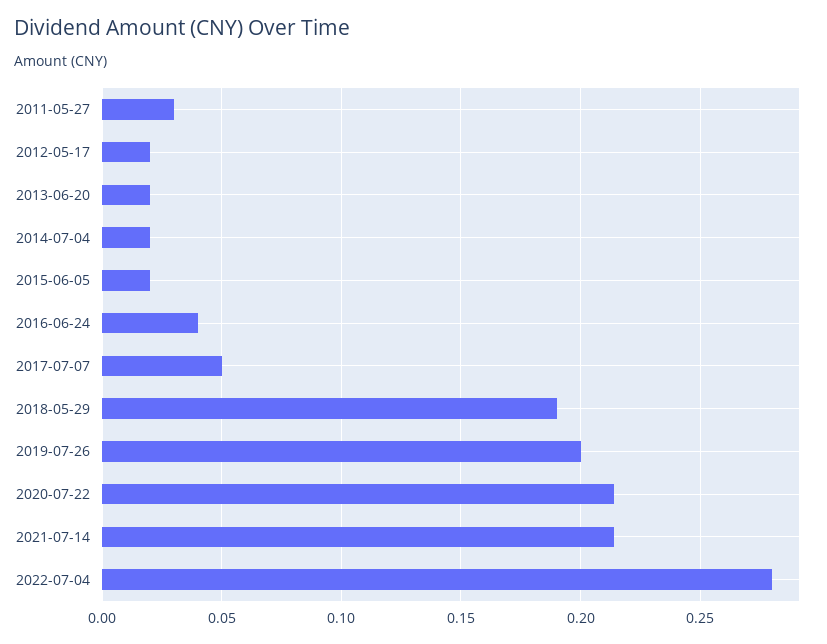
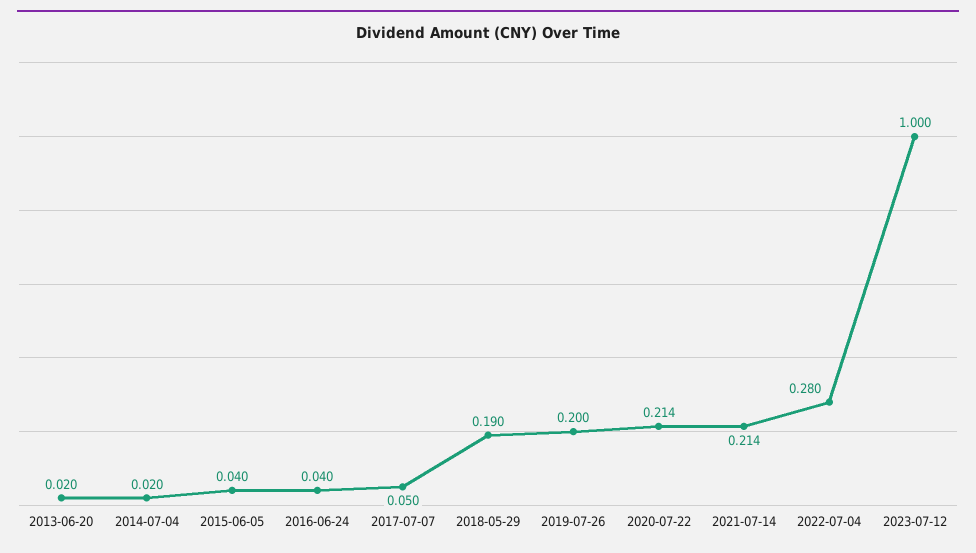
2011-05-27: 0.03 -> none
2012-05-17: 0.02 -> none
2015-06-05: 0.02 -> 0.04
2023-07-12: none -> 1

